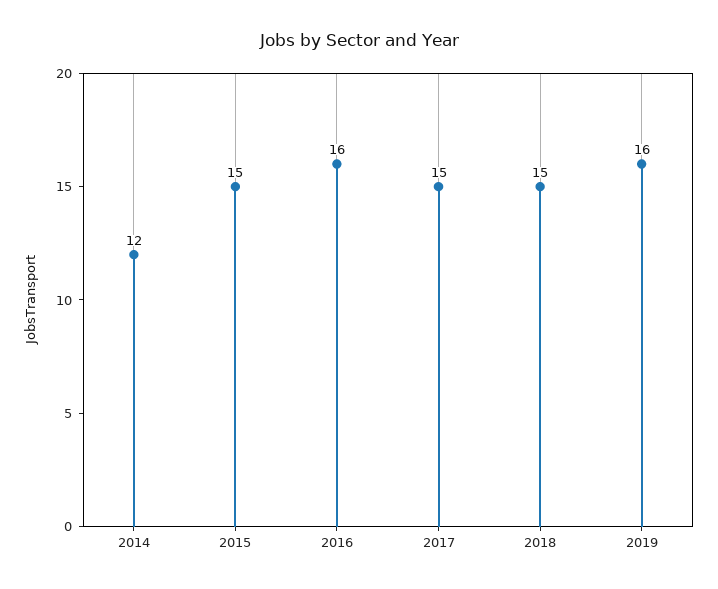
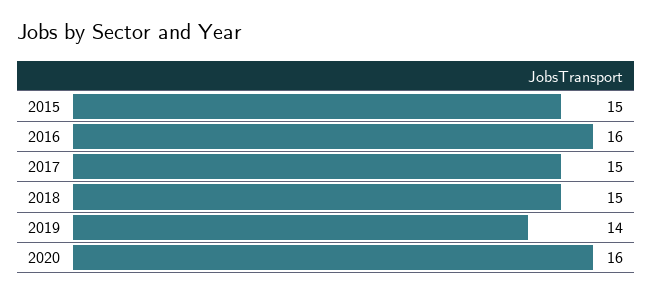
2014: 12 -> none
2019: 16 -> 14
2020: none -> 16

